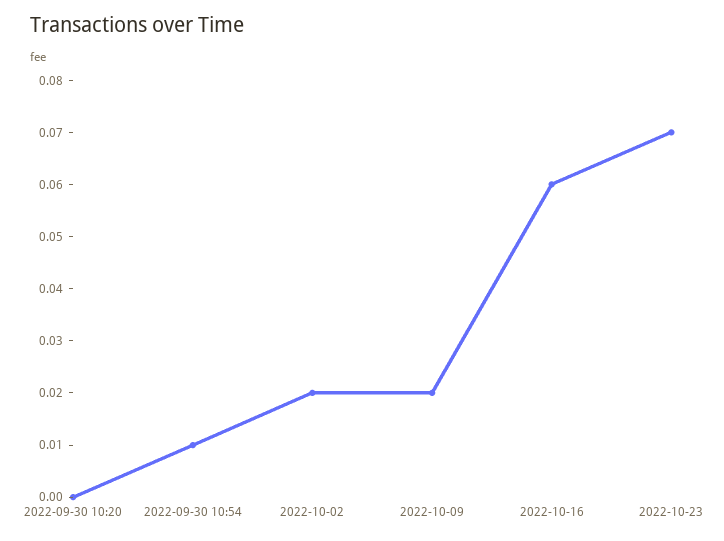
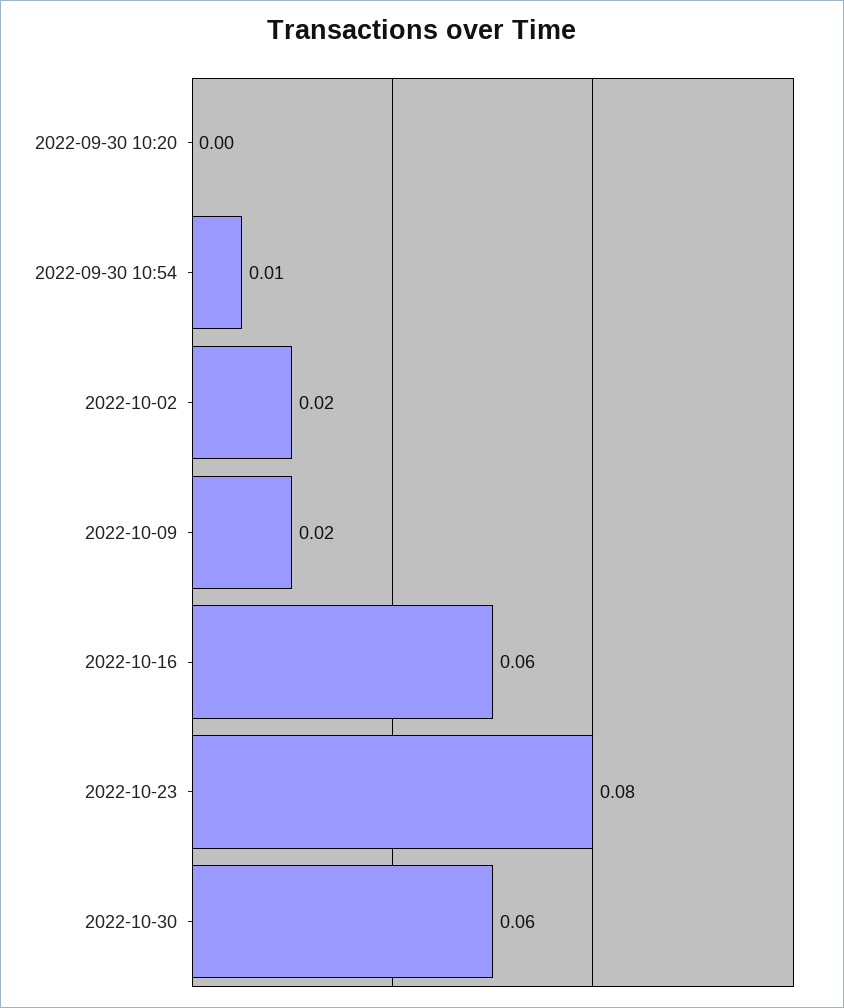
2022-10-23: 0.07 -> 0.08
2022-10-30: none -> 0.06

